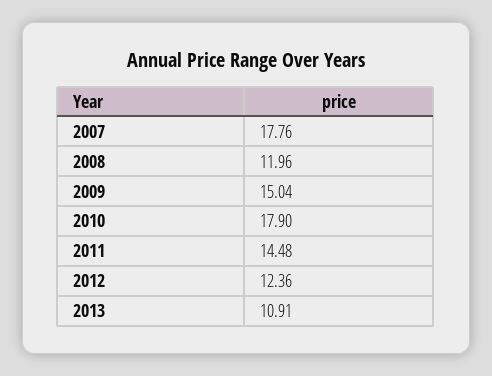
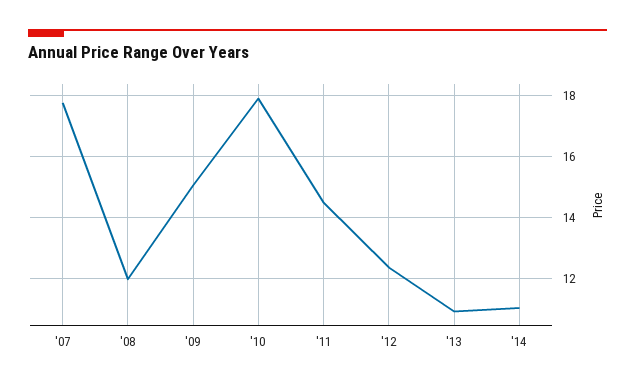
'14: none -> 11

